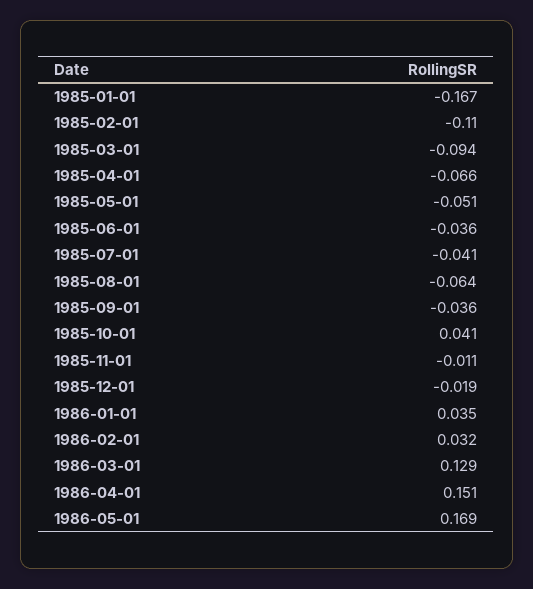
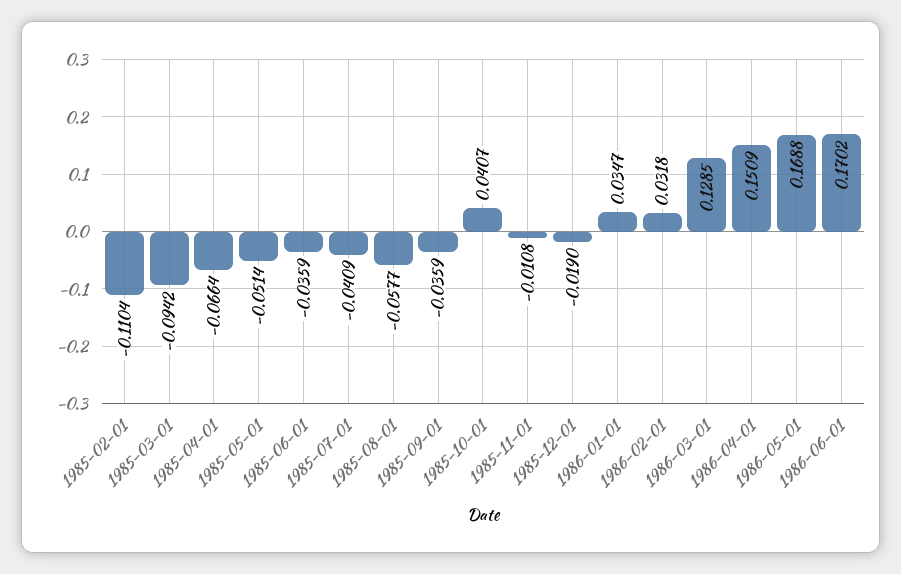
1985-01-01: -0.167 -> none
1985-08-01: -0.064 -> -0.0577
1986-06-01: none -> 0.1702

